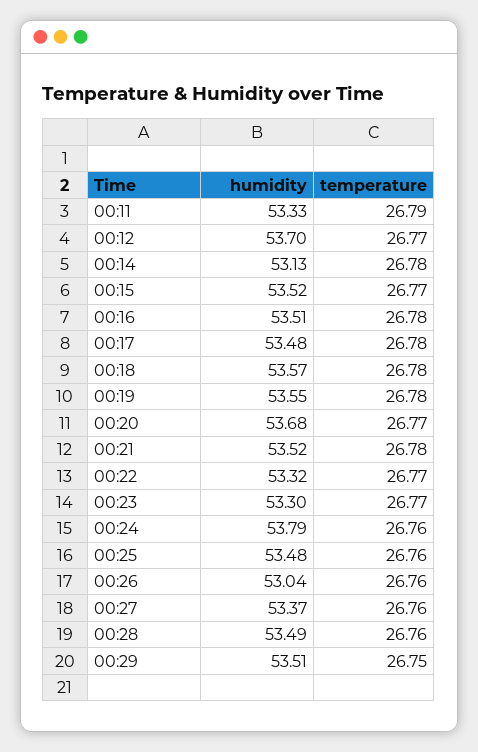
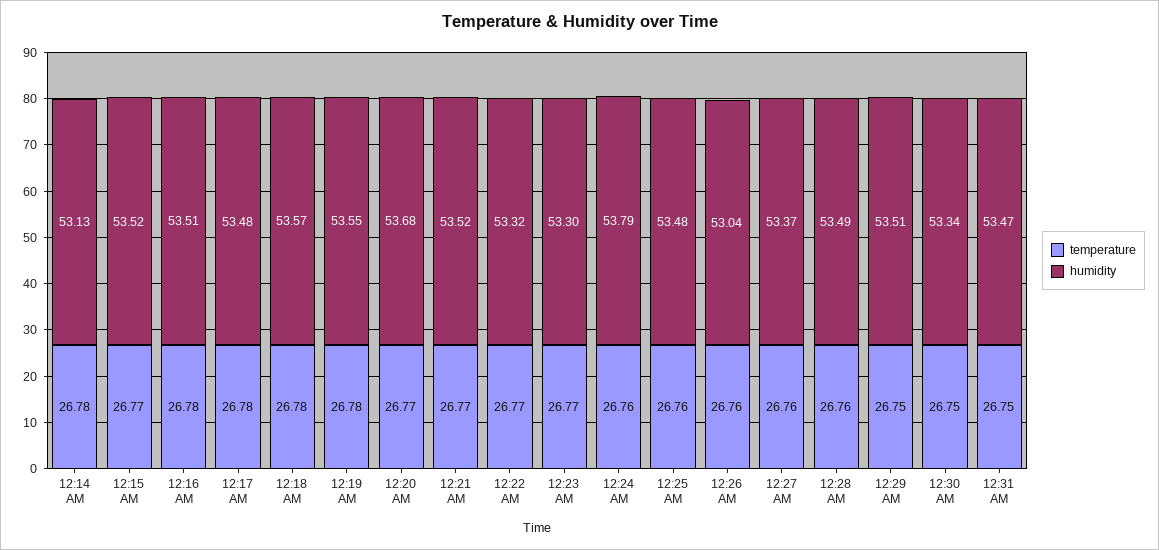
humidity, 00:11: 53.33 -> none
temperature, 00:11: 26.79 -> none
humidity, 00:12: 53.7 -> none
temperature, 00:12: 26.77 -> none
temperature, 00:21: 26.78 -> 26.77
temperature, 12:30 AM: none -> 26.75
humidity, 12:30 AM: none -> 53.34
temperature, 12:31 AM: none -> 26.75
humidity, 12:31 AM: none -> 53.47

